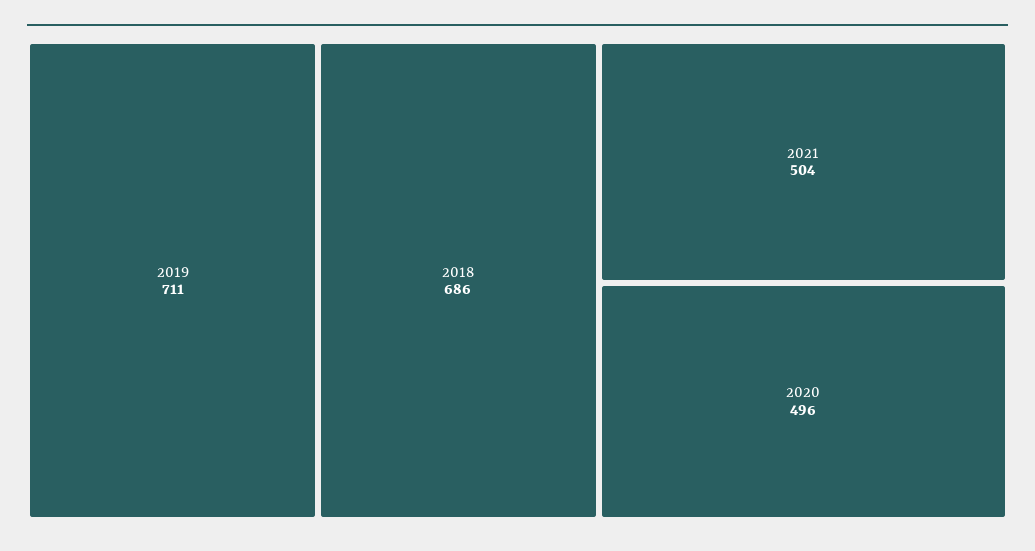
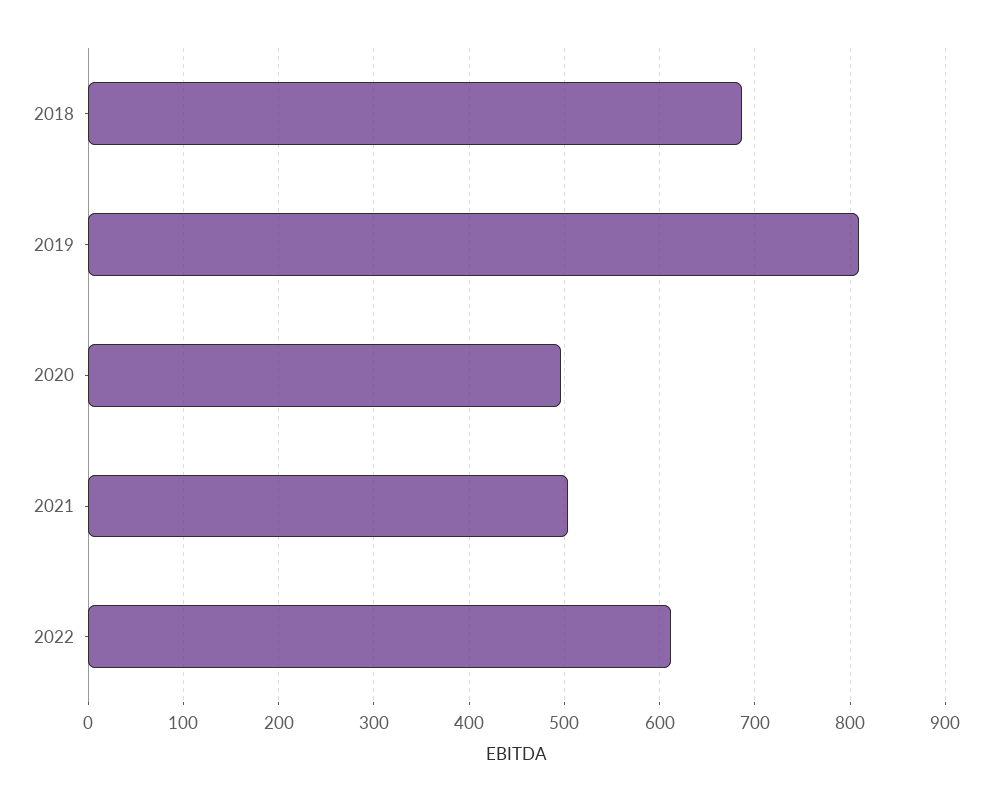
2019: 711 -> 810
2022: none -> 610

